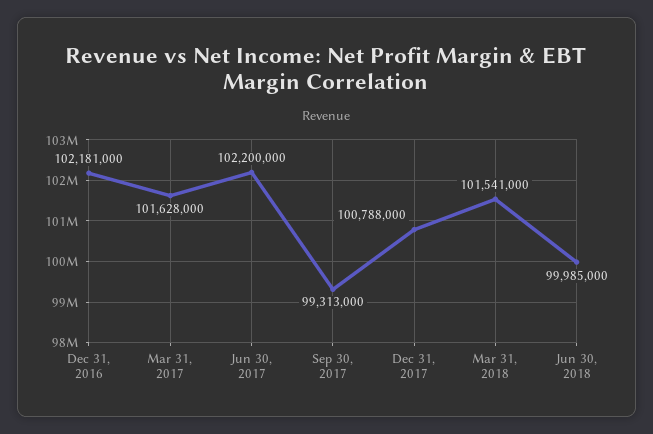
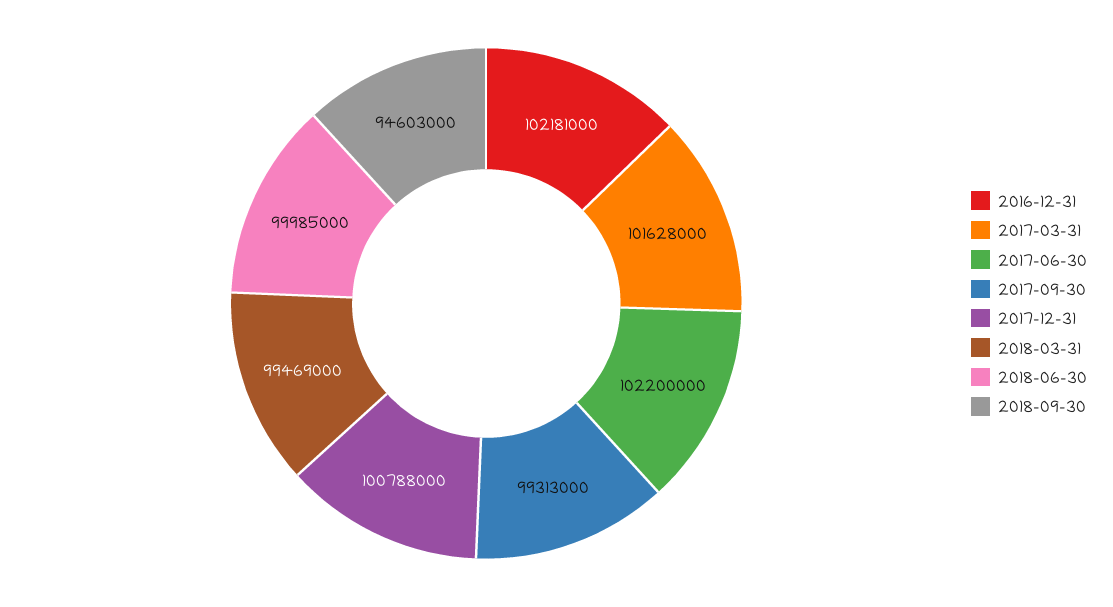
Mar 31, 2018: 101541000 -> 99469000
2018-09-30: none -> 94603000

